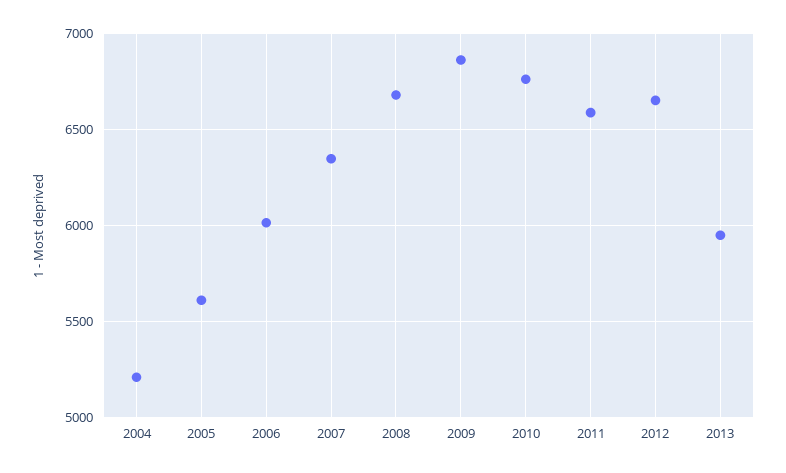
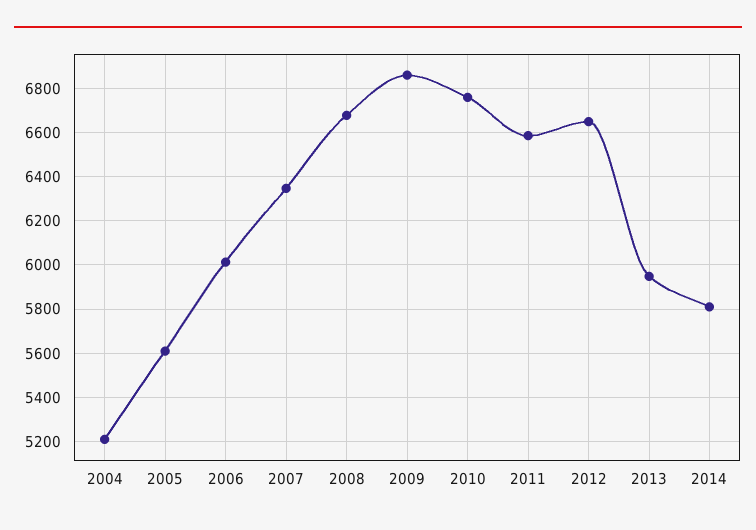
2014: none -> 5800

